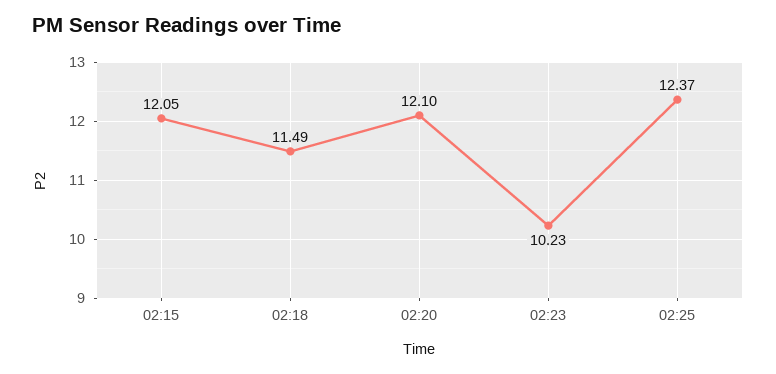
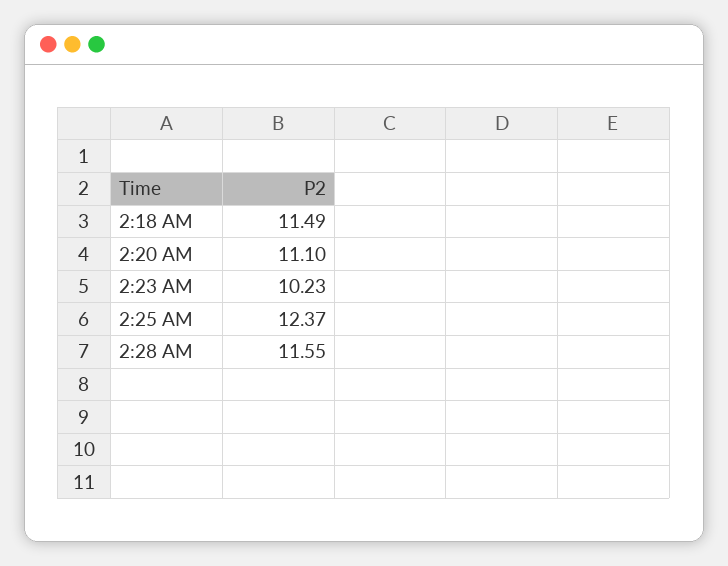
02:15: 12.05 -> none
02:20: 12.1 -> 11.1
2:28 AM: none -> 11.55

